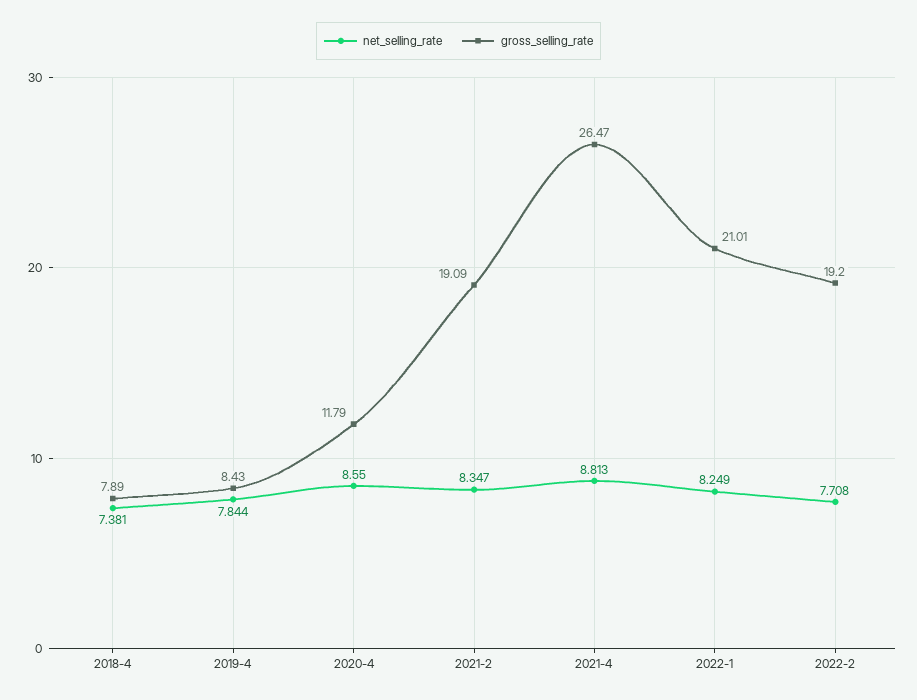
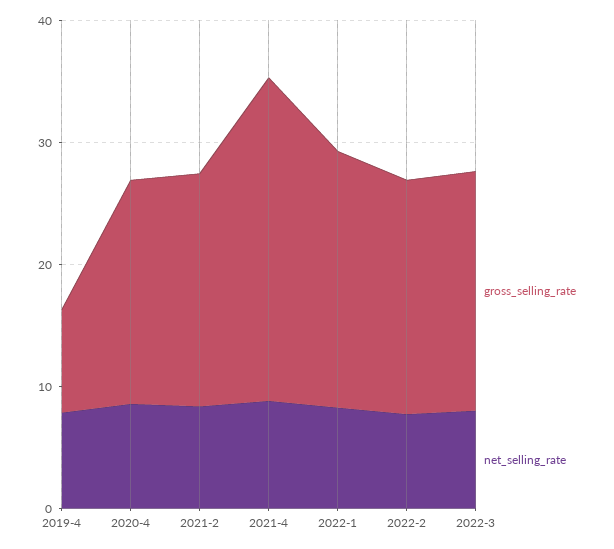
net_selling_rate, 2018-4: 7.381 -> none
gross_selling_rate, 2018-4: 7.89 -> none
gross_selling_rate, 2020-4: 11.79 -> 18
gross_selling_rate, 2022-3: none -> 20
net_selling_rate, 2022-3: none -> 8

